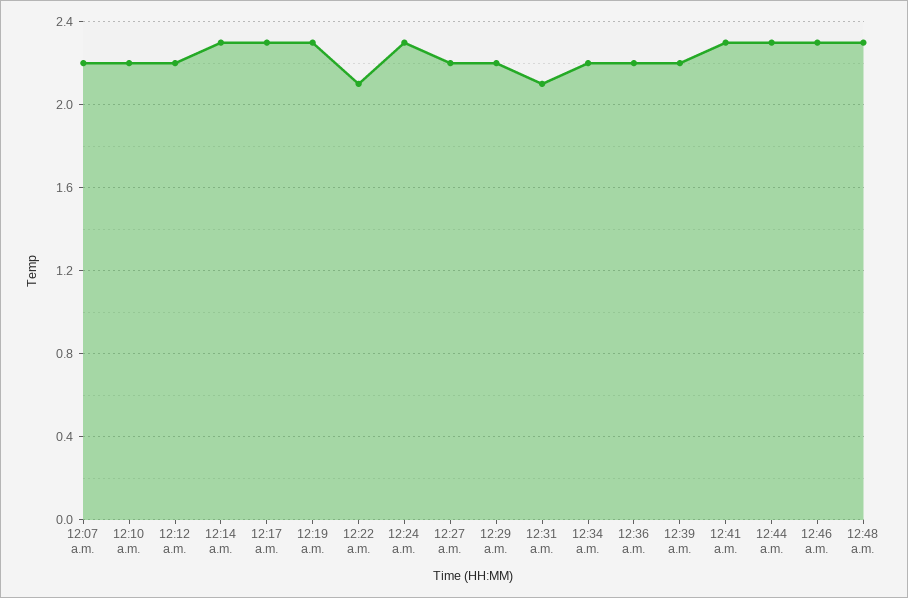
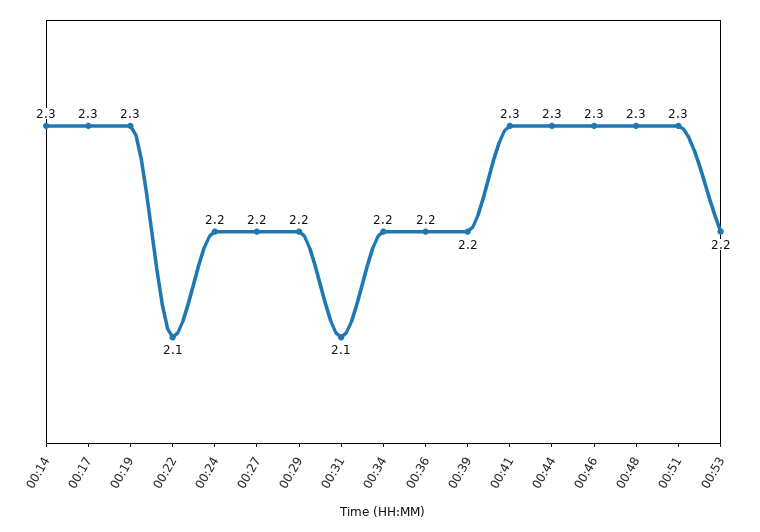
12:07 a.m.: 2.2 -> none
12:10 a.m.: 2.2 -> none
12:12 a.m.: 2.2 -> none
12:24 a.m.: 2.3 -> 2.2
00:51: none -> 2.3
00:53: none -> 2.2

